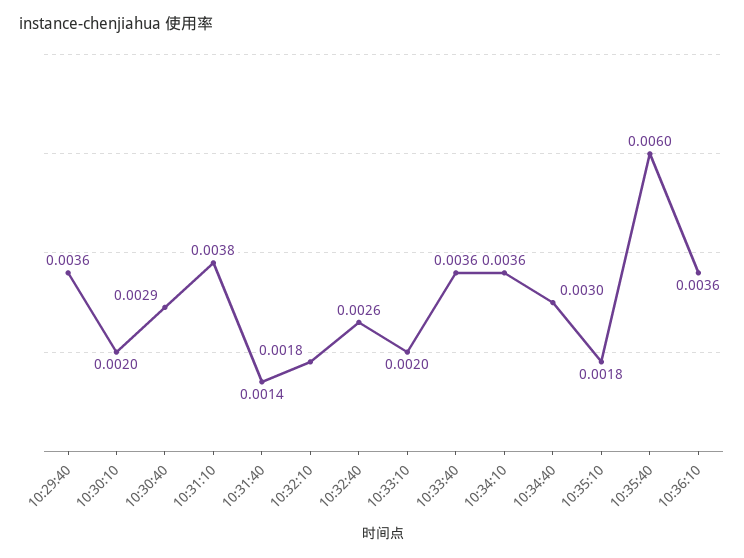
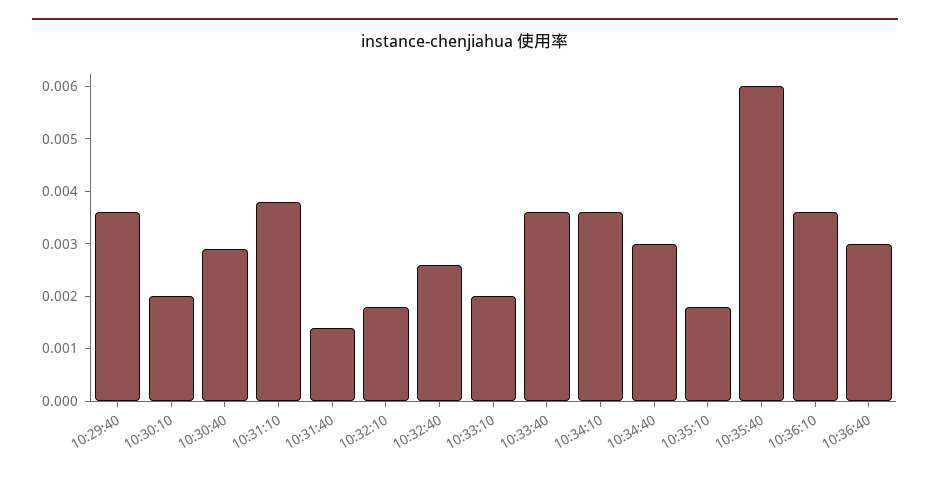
10:36:40: none -> 0.003

